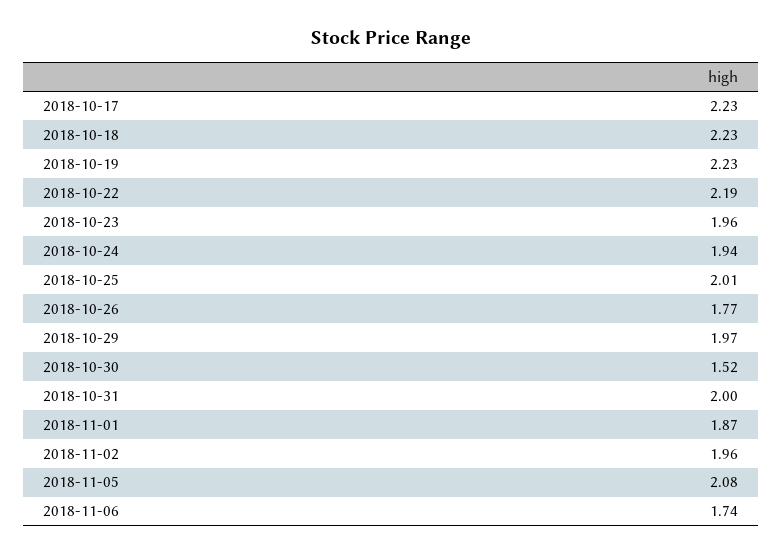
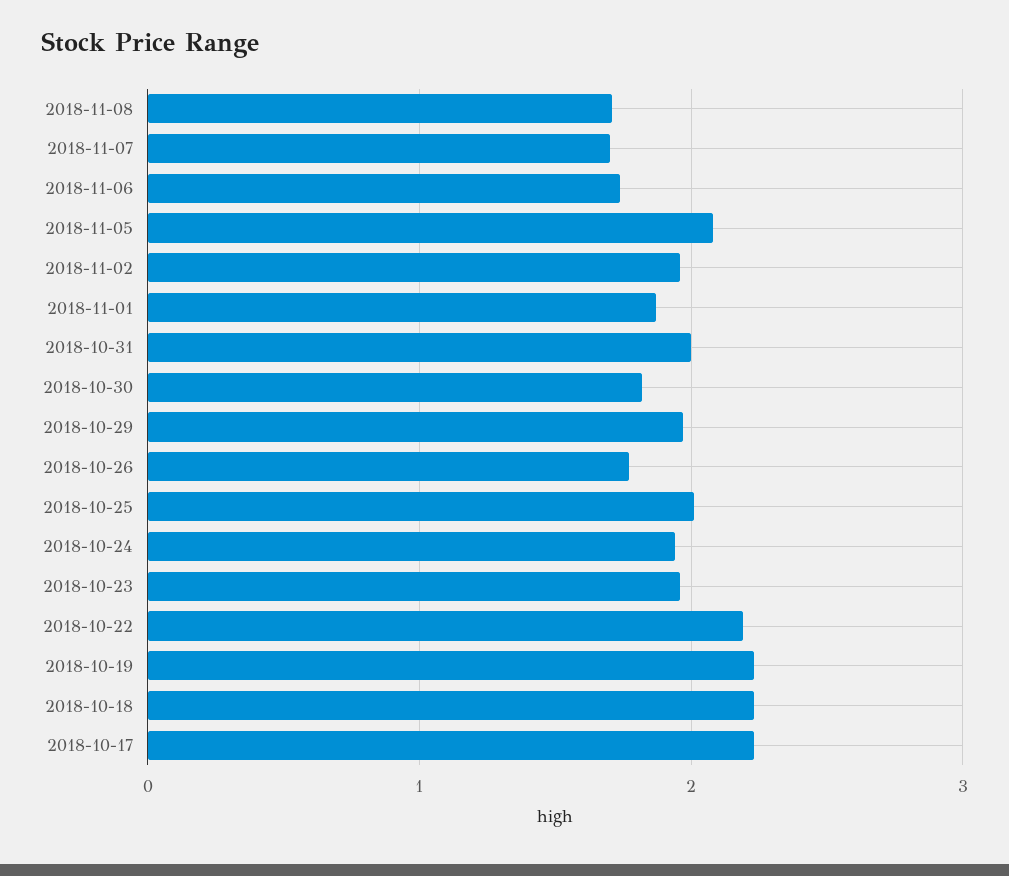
2018-10-30: 1.52 -> 1.8
2018-11-08: none -> 1.7
2018-11-07: none -> 1.7

